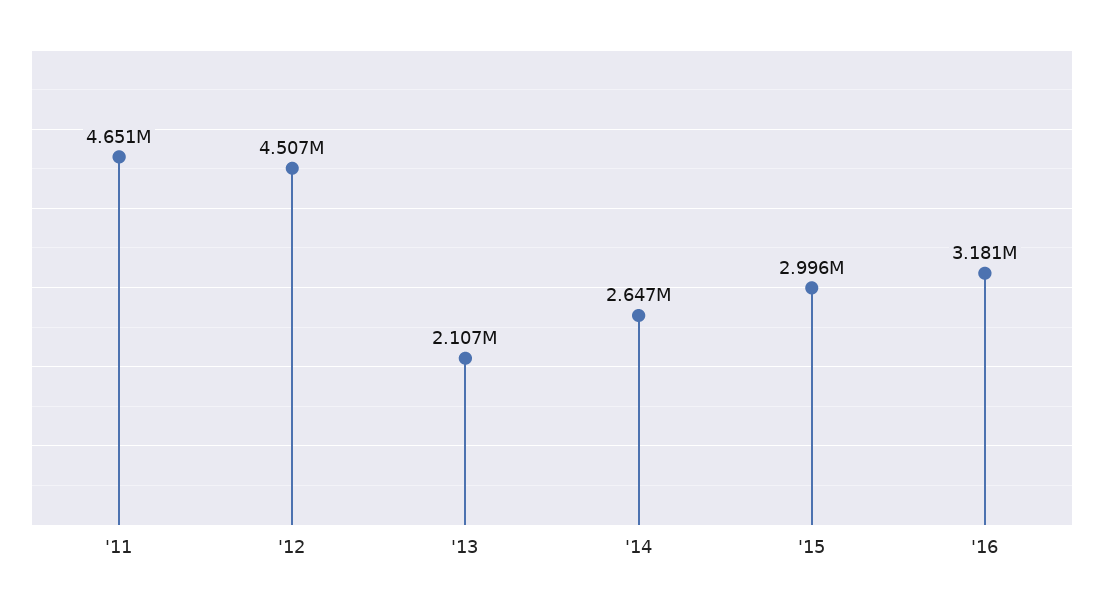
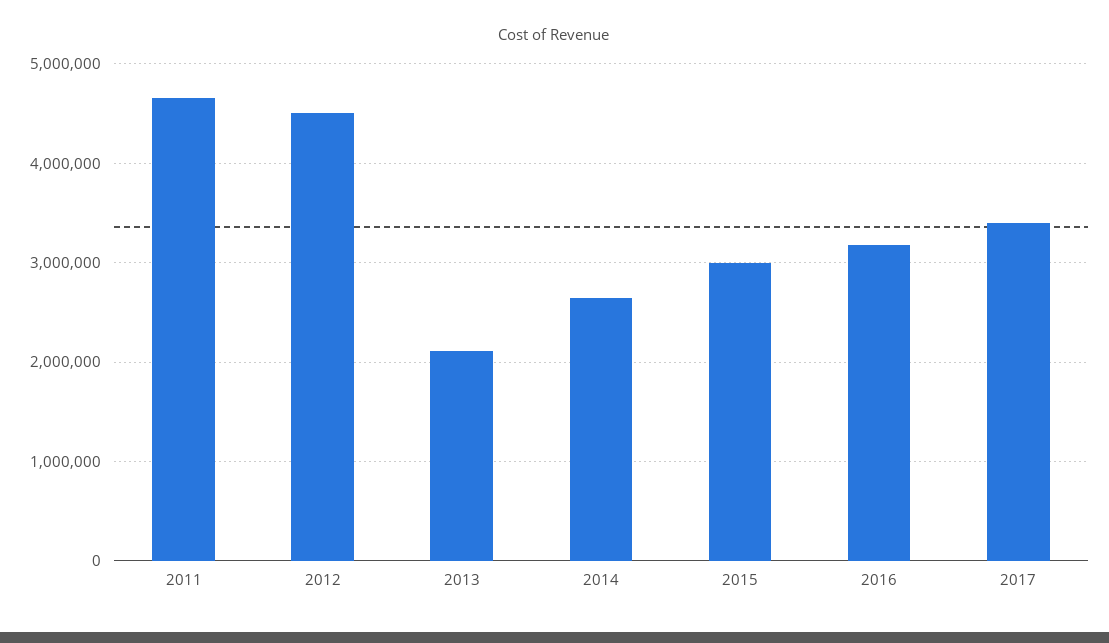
2017: none -> 3400000

